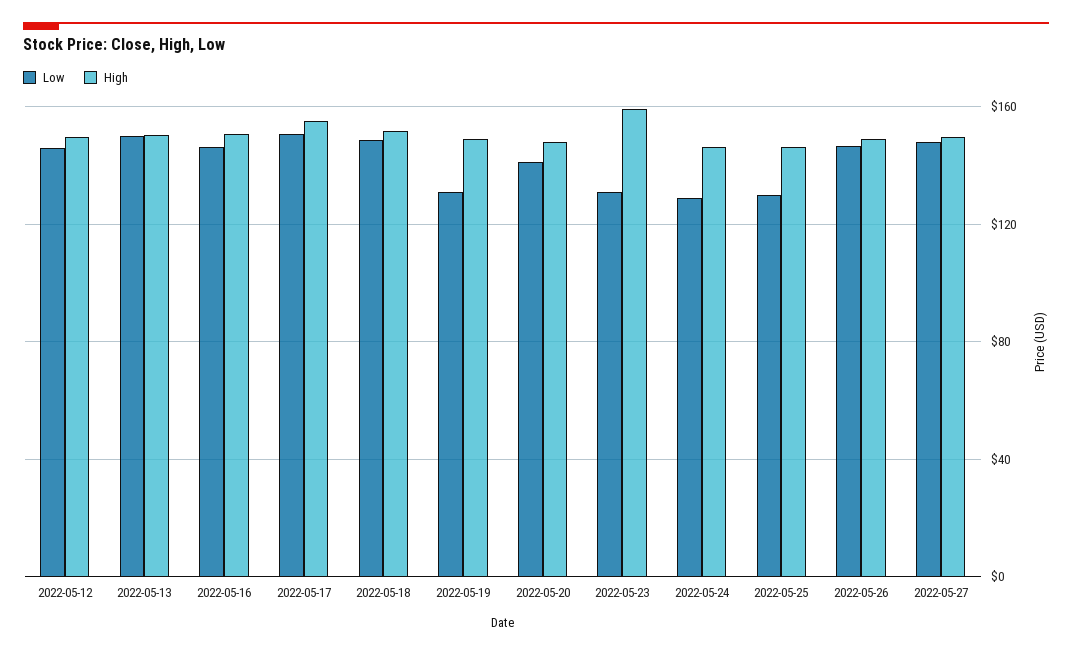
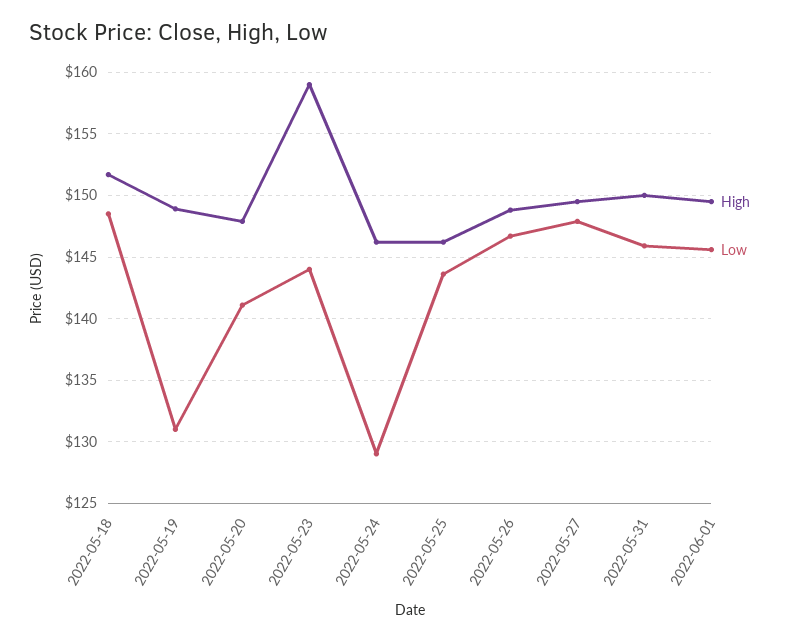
Low, 2022-05-12: 145 -> none
High, 2022-05-12: 150 -> none
Low, 2022-05-13: 150 -> none
High, 2022-05-13: 150 -> none
Low, 2022-05-16: 145 -> none
High, 2022-05-16: 150 -> none
Low, 2022-05-17: 150 -> none
High, 2022-05-17: 155 -> none
Low, 2022-05-23: 130 -> 144
Low, 2022-05-25: 130 -> 143.5
High, 2022-05-31: none -> 150
Low, 2022-05-31: none -> 146
High, 2022-06-01: none -> 149.5
Low, 2022-06-01: none -> 145.5

